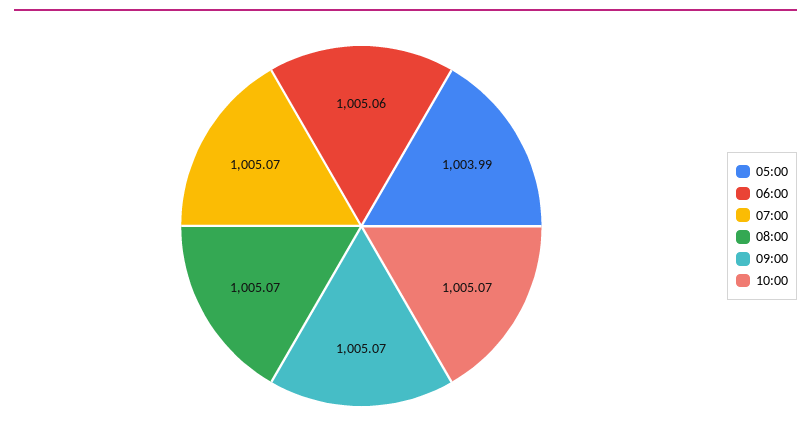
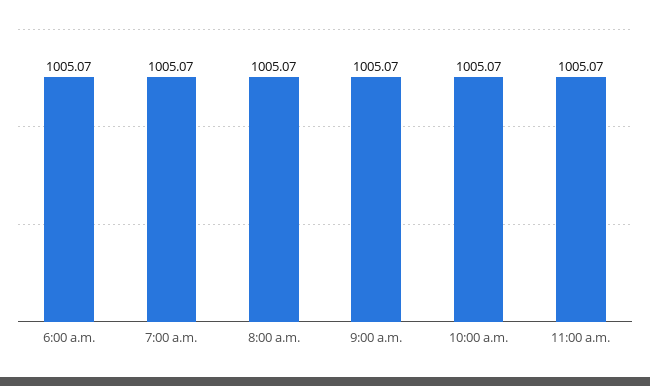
05:00: 1003.99 -> none
06:00: 1005.06 -> 1005.07
11:00 a.m.: none -> 1005.07

